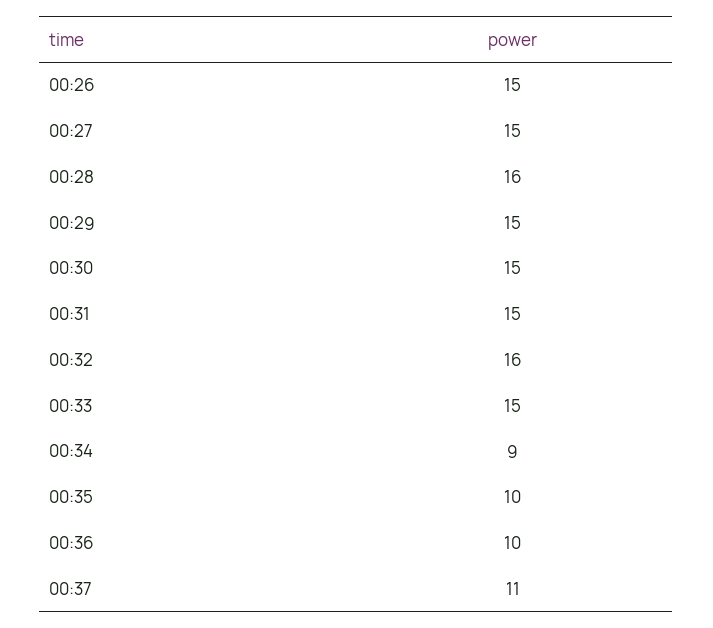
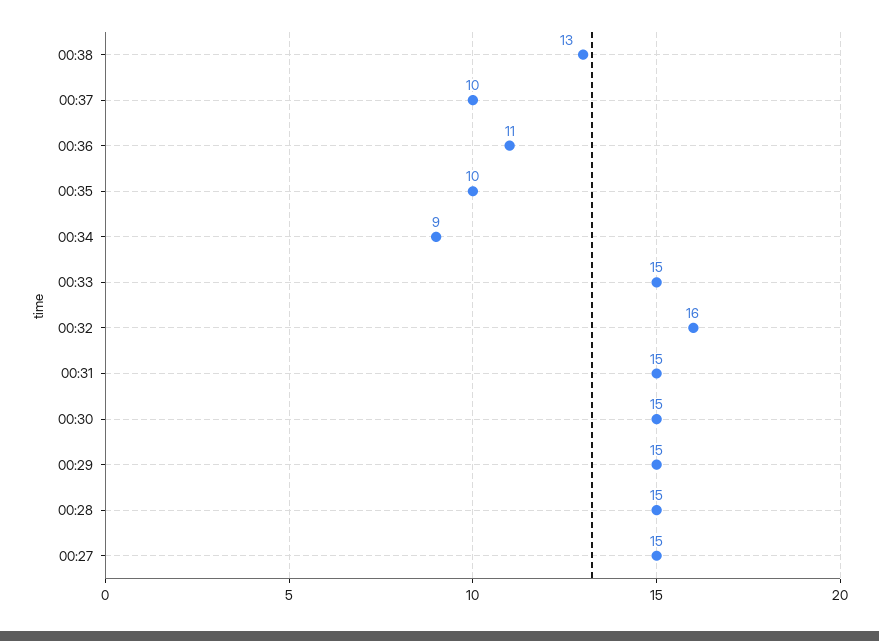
00:26: 15 -> none
00:28: 16 -> 15
00:36: 10 -> 11
00:37: 11 -> 10
00:38: none -> 13

